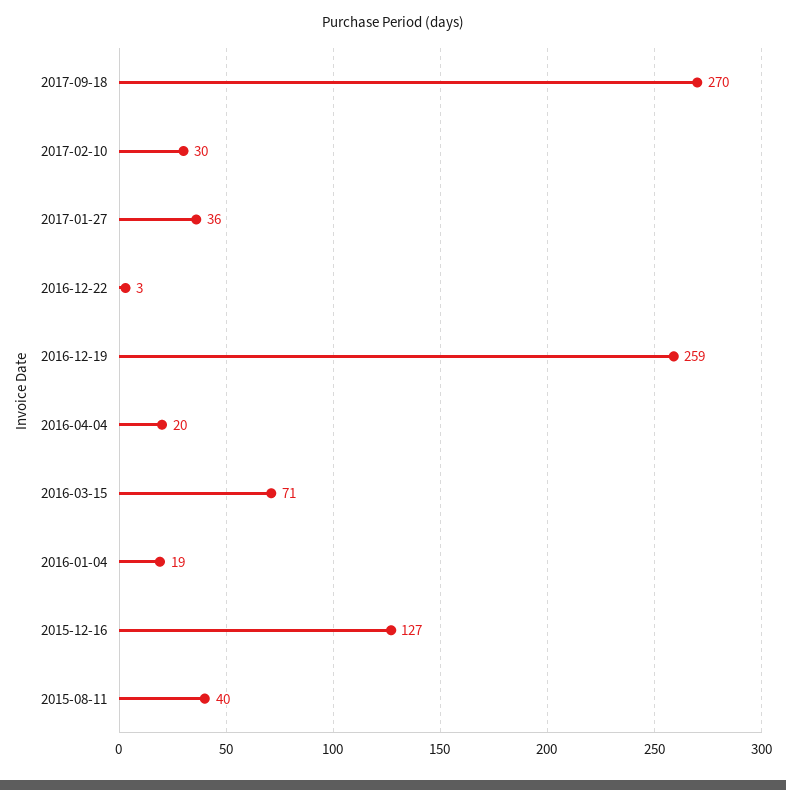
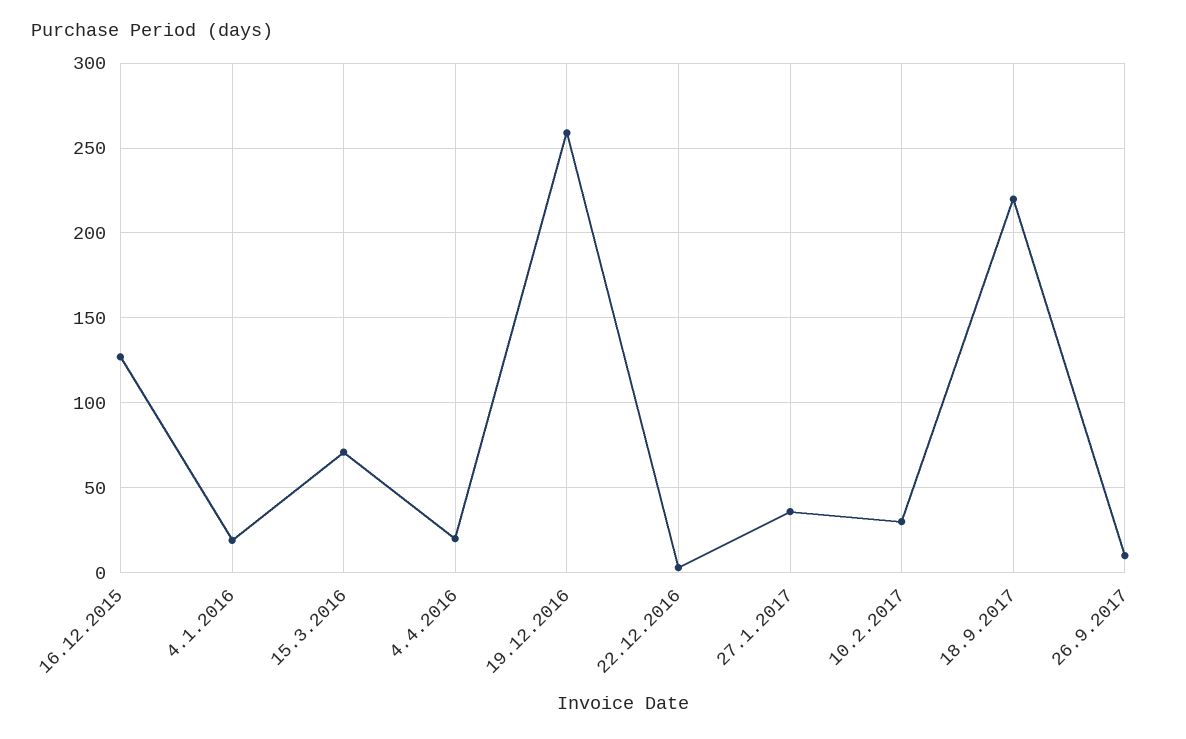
2017-09-18: 270 -> 220
2015-08-11: 40 -> none
26.9.2017: none -> 10

